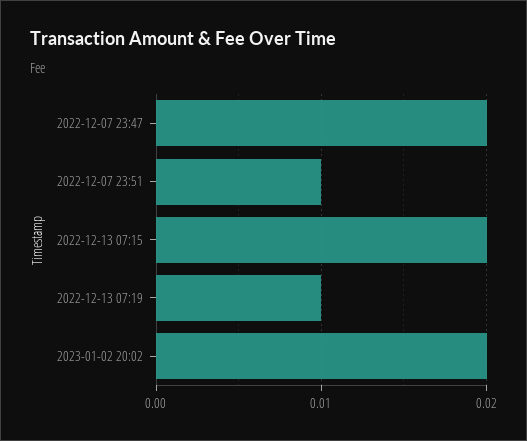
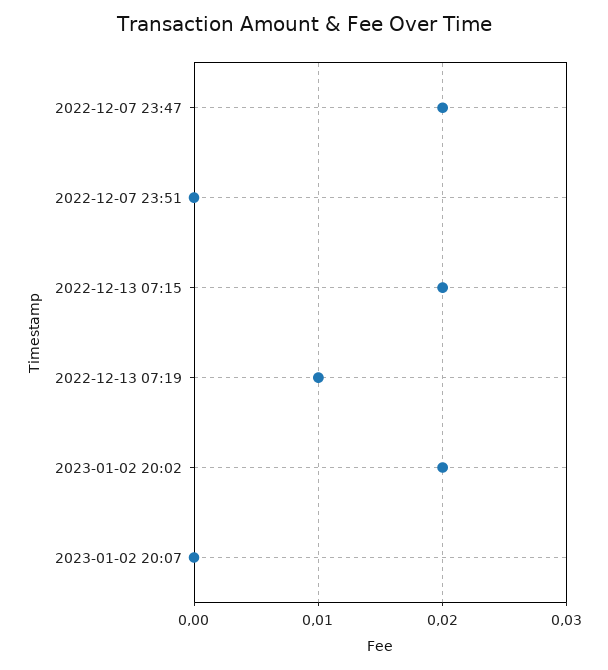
2022-12-07 23:51: 0.01 -> 0
2023-01-02 20:07: none -> 0

